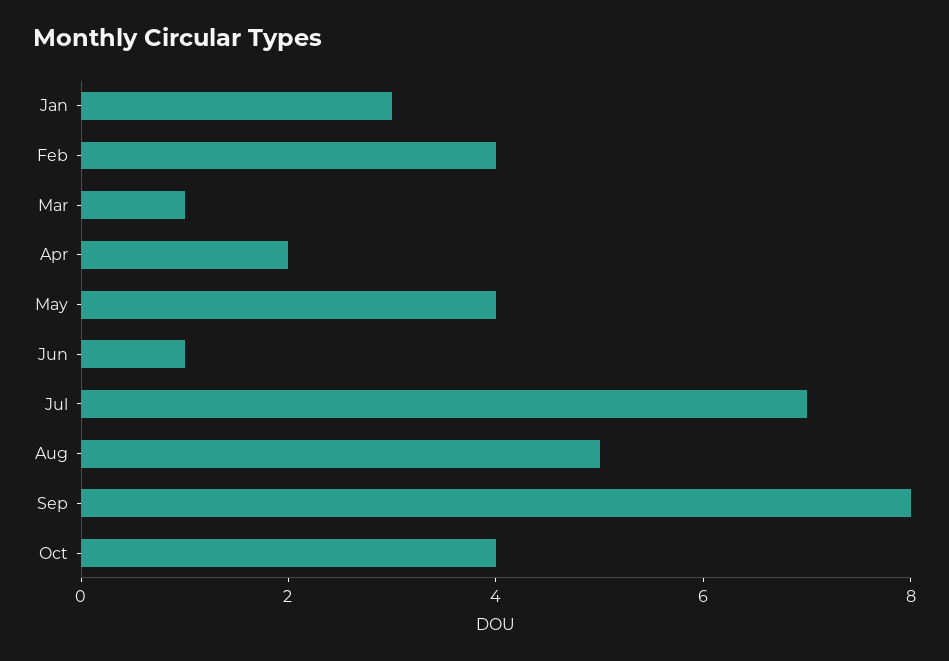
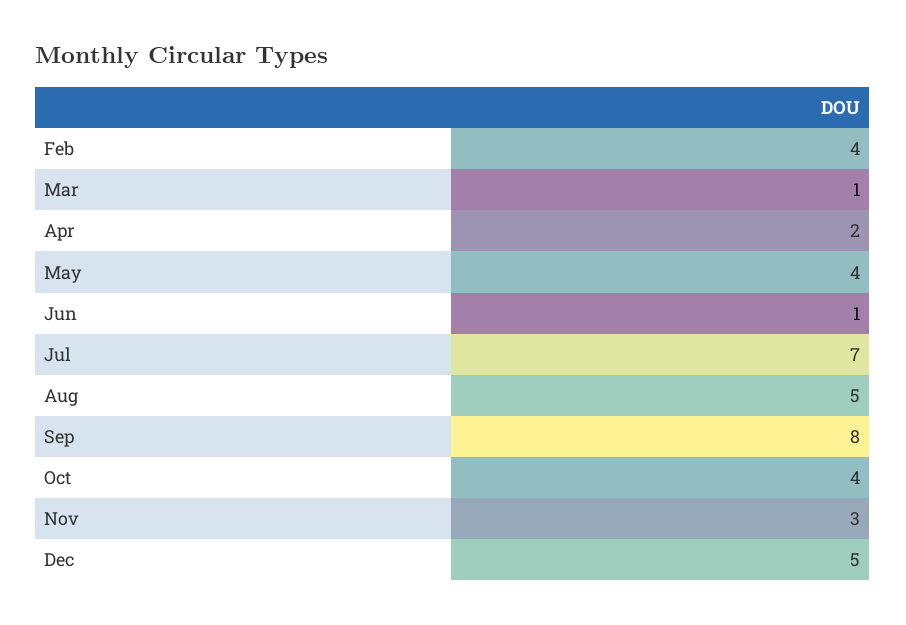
Jan: 3 -> none
Nov: none -> 3
Dec: none -> 5

